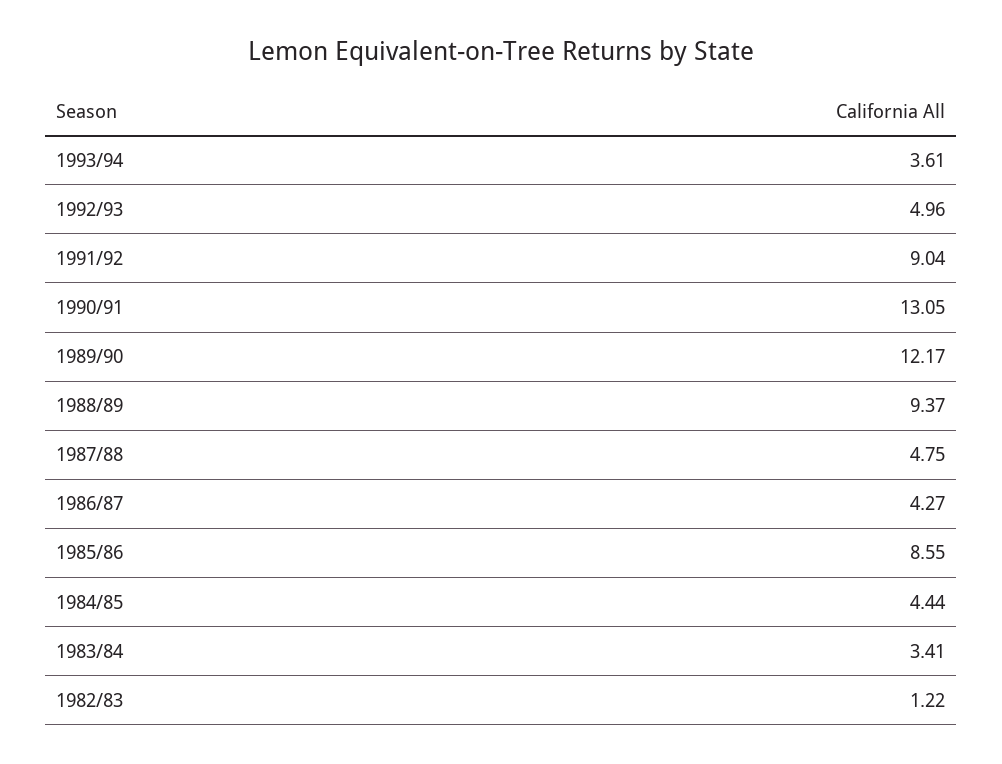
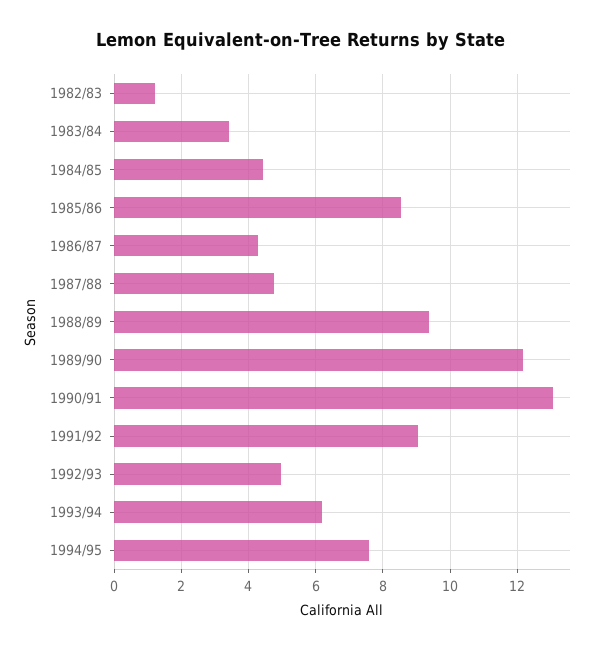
1993/94: 3.61 -> 6.2
1994/95: none -> 7.6

